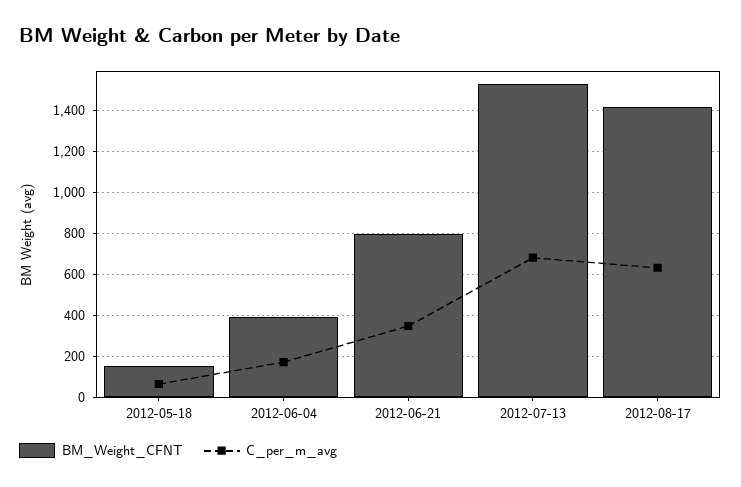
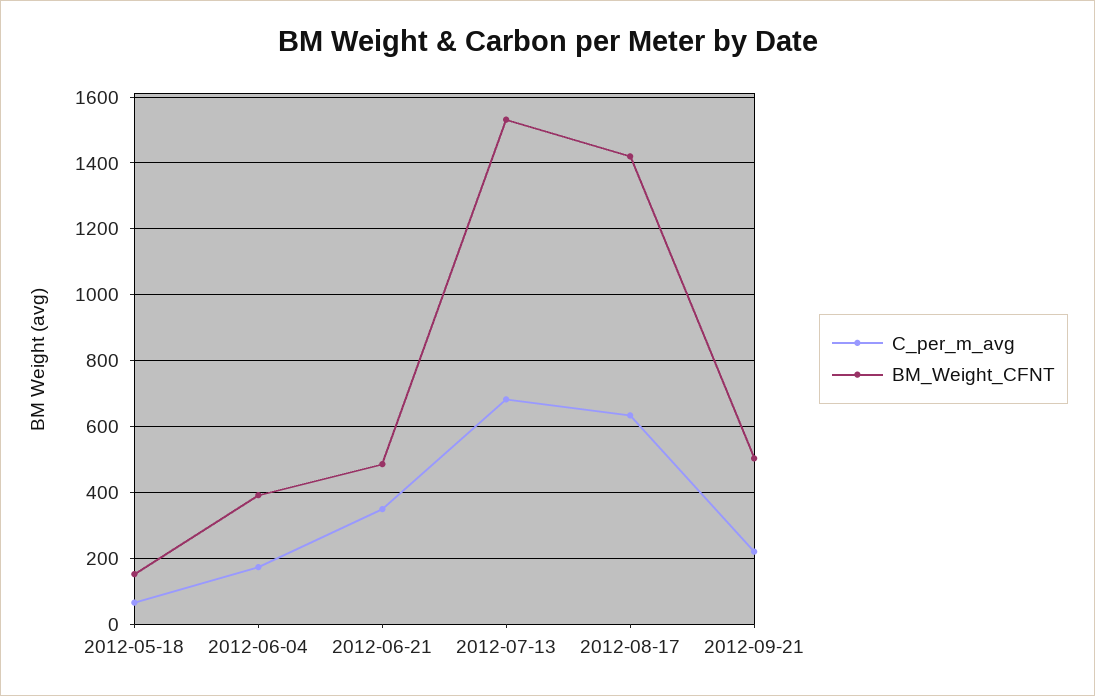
BM_Weight_CFNT, 2012-06-21: 800 -> 480
C_per_m_avg, 2012-09-21: none -> 220
BM_Weight_CFNT, 2012-09-21: none -> 500

